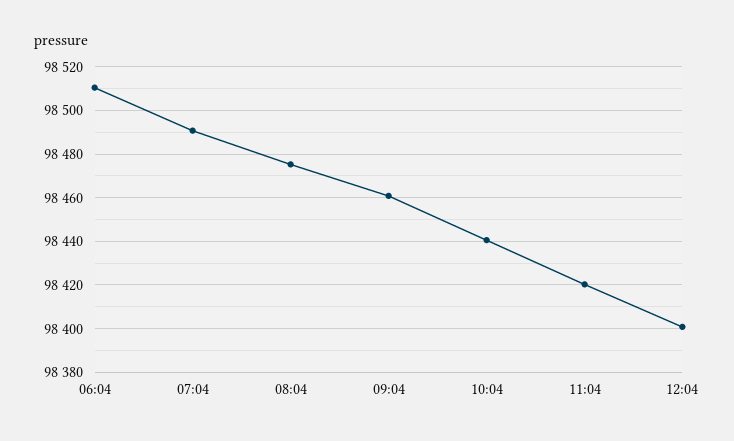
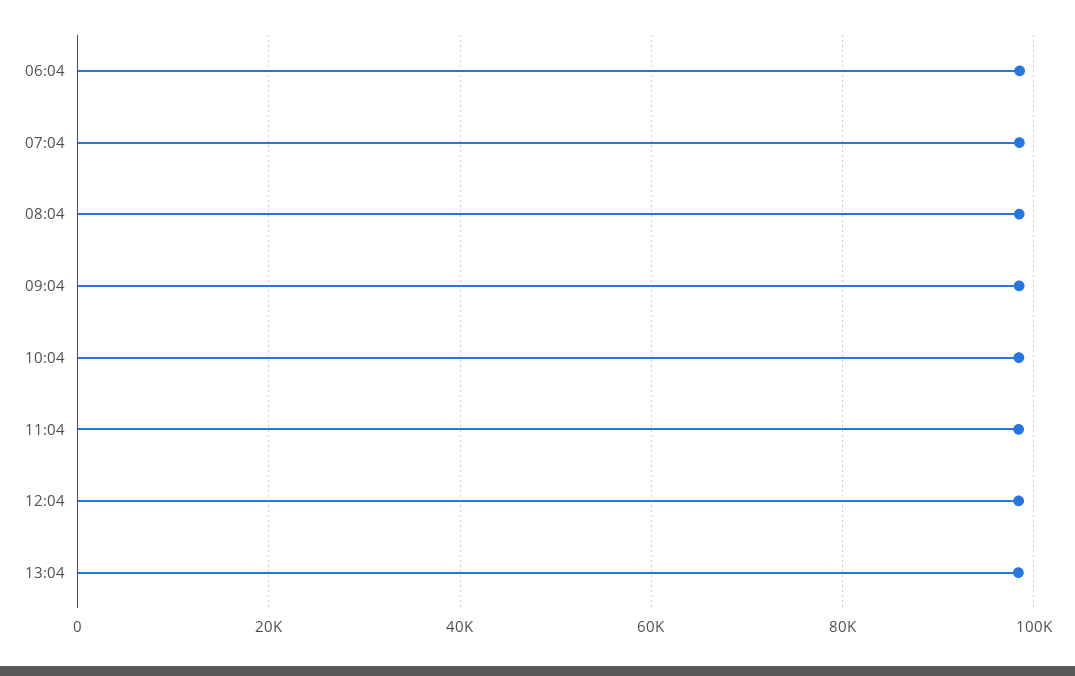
13:04: none -> 98000

